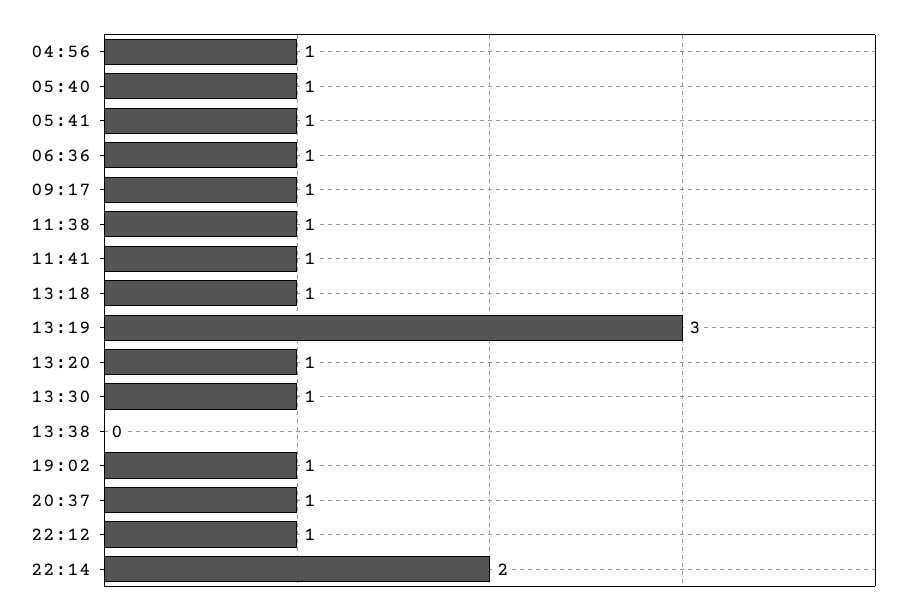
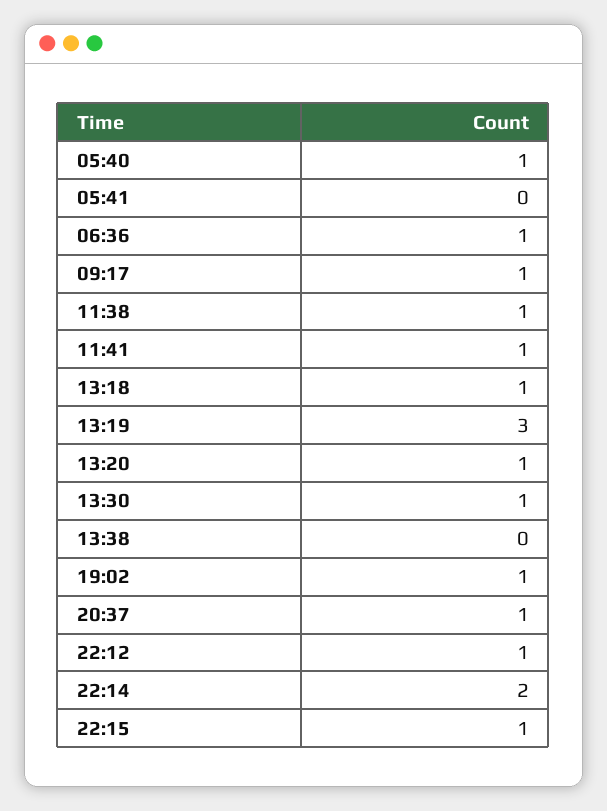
04:56: 1 -> none
05:41: 1 -> 0
22:15: none -> 1

